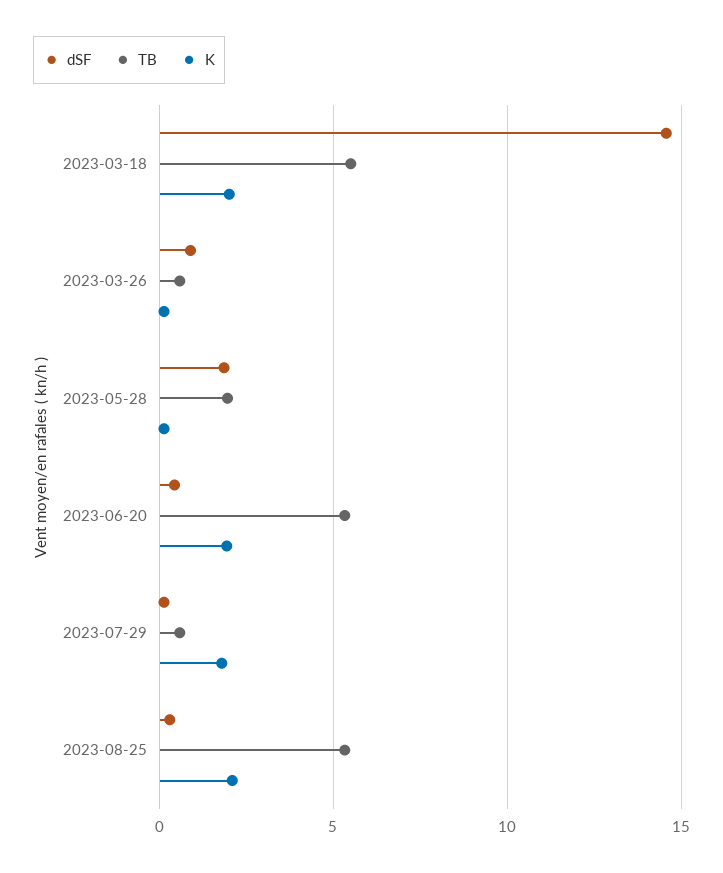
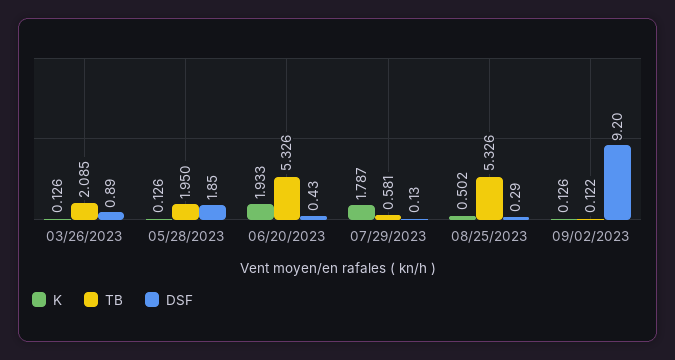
dSF, 2023-03-18: 14.5 -> none
TB, 2023-03-18: 5.5 -> none
K, 2023-03-18: 2 -> none
TB, 2023-03-26: 0.5 -> 2.085
K, 2023-08-25: 2 -> 0.502
K, 09/02/2023: none -> 0.126
TB, 09/02/2023: none -> 0.122
dSF, 09/02/2023: none -> 9.2

